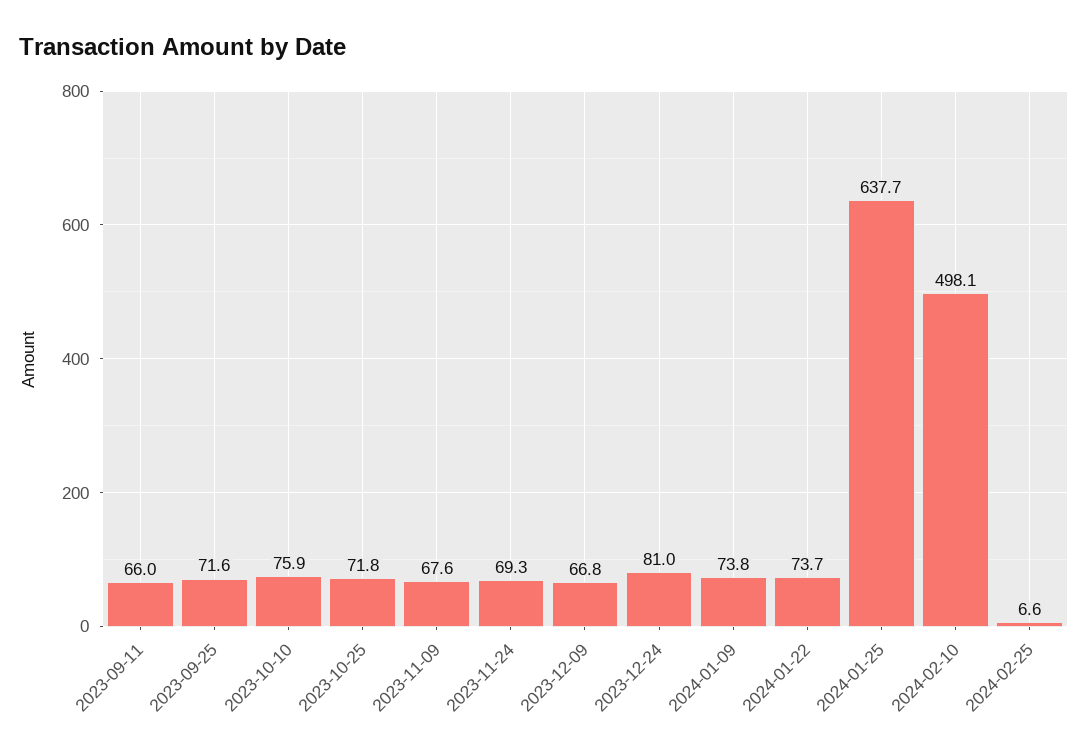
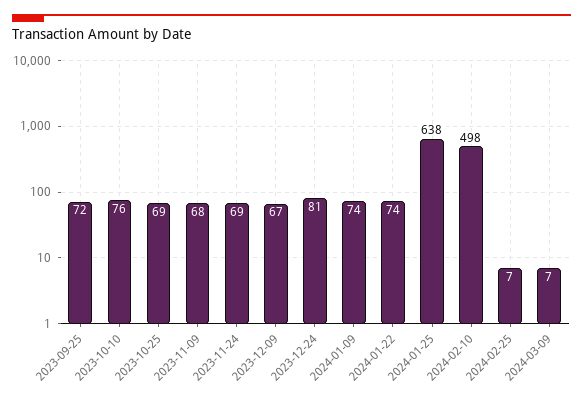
2023-09-11: 66 -> none
2023-10-25: 71.8 -> 69
2024-03-09: none -> 7

